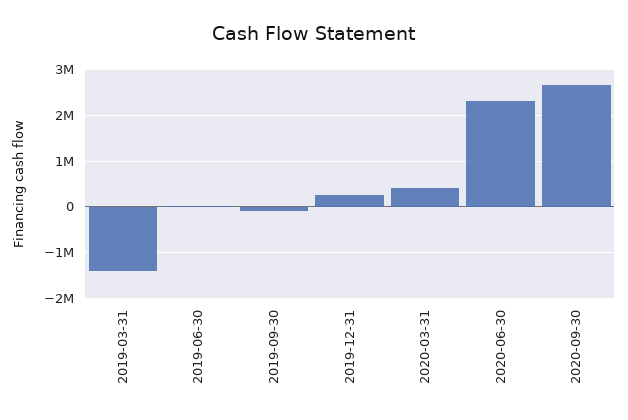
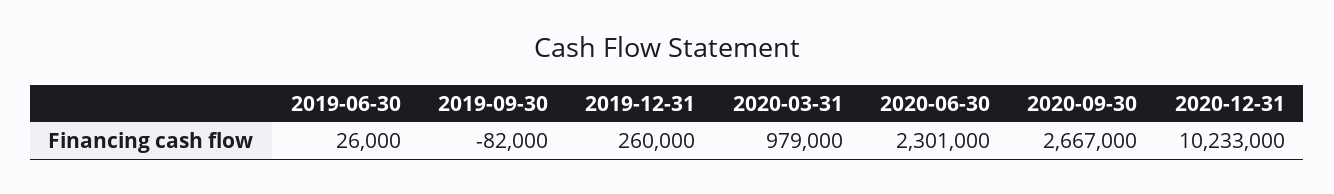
2019-03-31: -1400000 -> none
2020-03-31: 400000 -> 979000
2020-12-31: none -> 10233000

